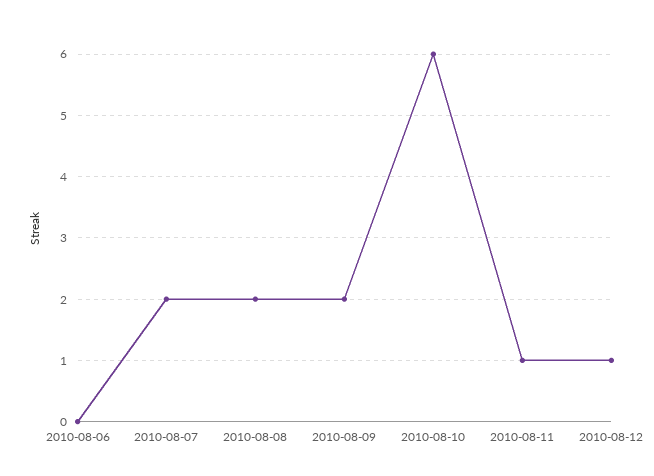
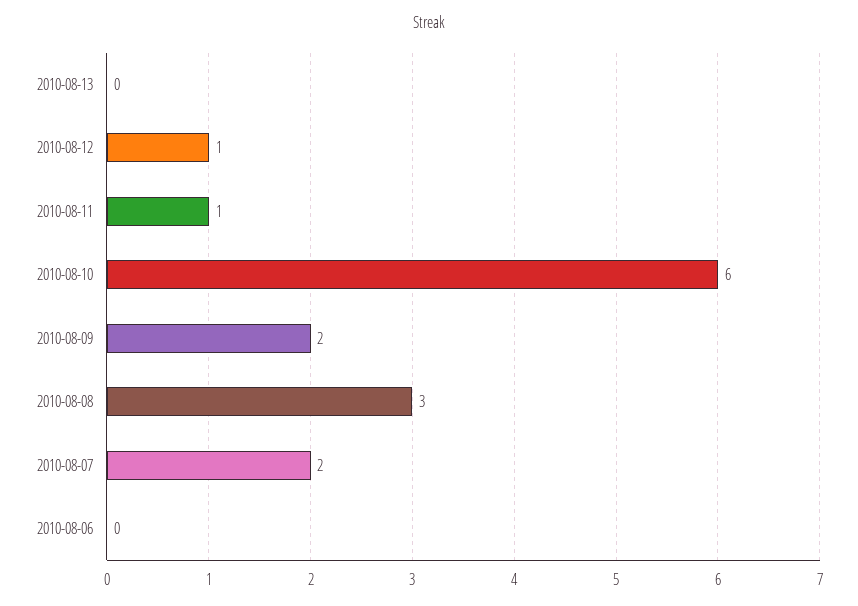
2010-08-08: 2 -> 3
2010-08-13: none -> 0

